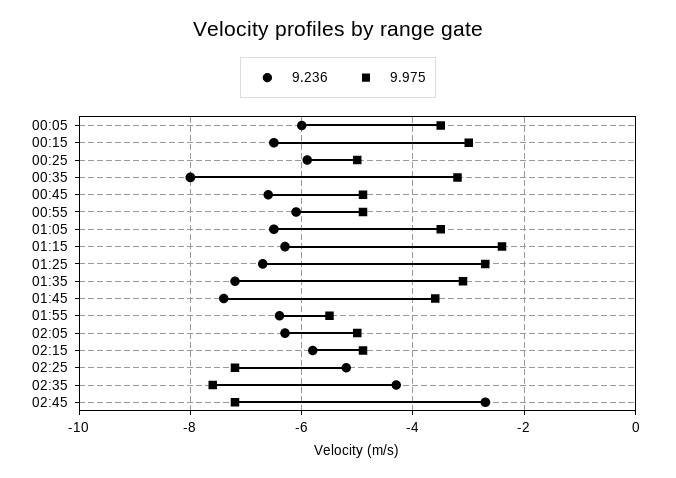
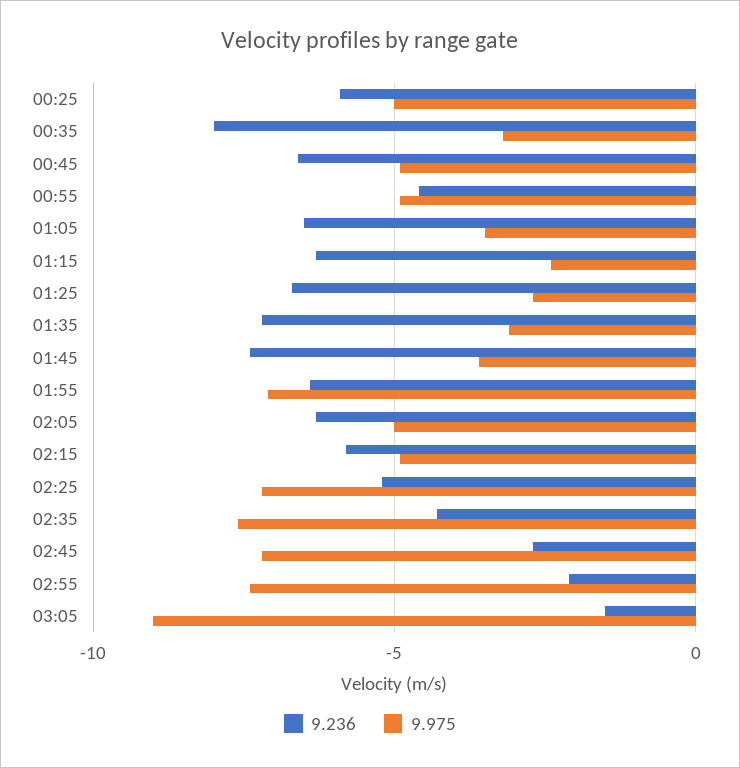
9.236, 00:05: -6 -> none
9.975, 00:05: -3.5 -> none
9.236, 00:15: -6.5 -> none
9.975, 00:15: -3 -> none
9.236, 00:55: -6 -> -4.5
9.975, 01:55: -5.5 -> -7
9.236, 02:55: none -> -2
9.975, 02:55: none -> -7.5
9.236, 03:05: none -> -1.5
9.975, 03:05: none -> -9

